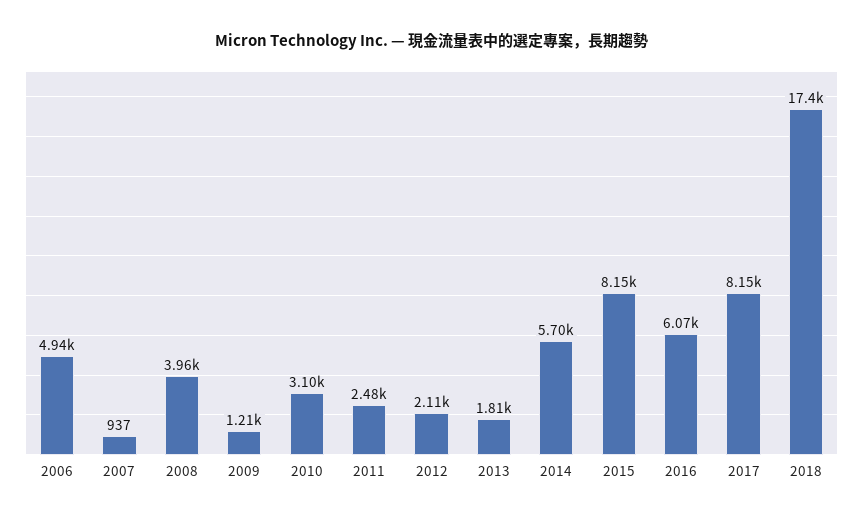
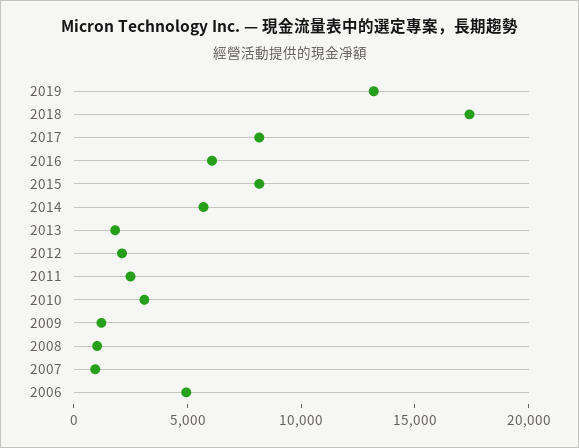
2008: 3960 -> 1000
2019: none -> 13000

